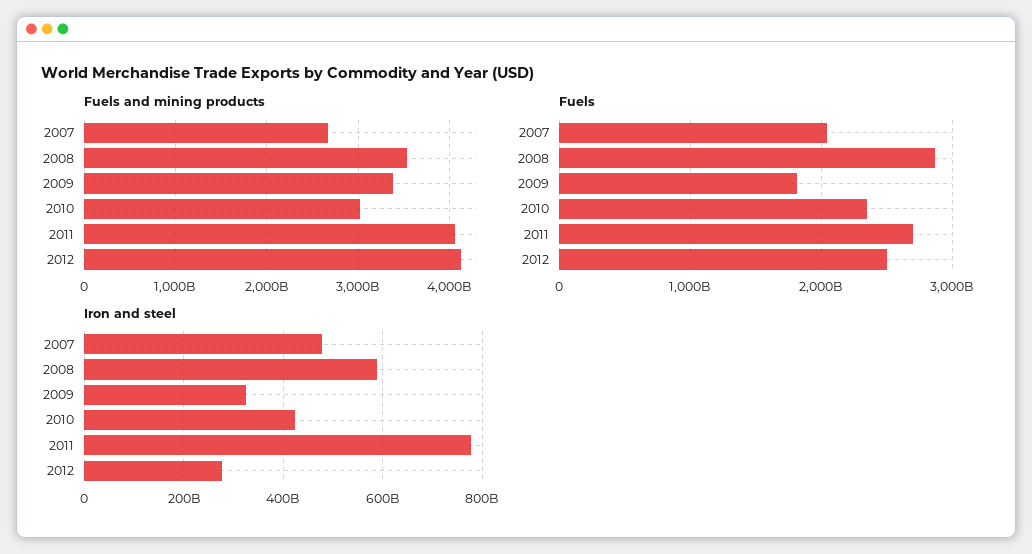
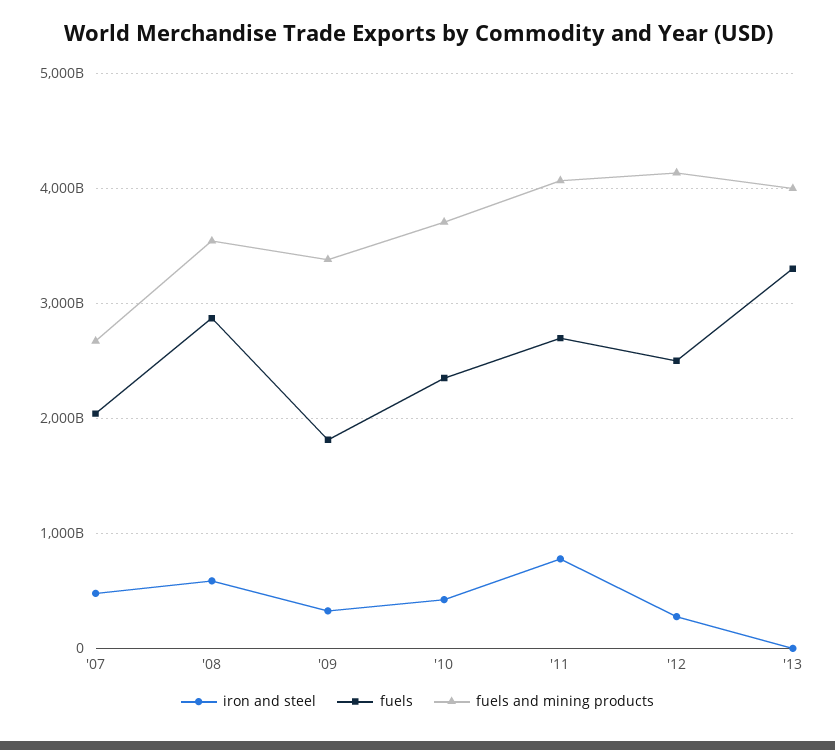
Fuels and mining products, 2010: 3000000000000 -> 3700000000000
Iron and steel, '13: none -> 0
Fuels, '13: none -> 3300000000000
Fuels and mining products, '13: none -> 4000000000000

